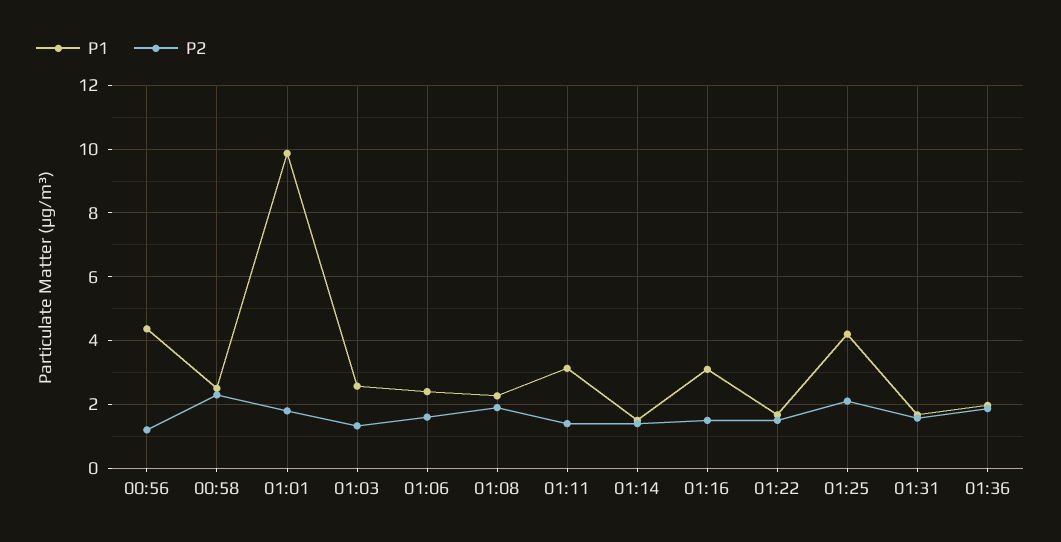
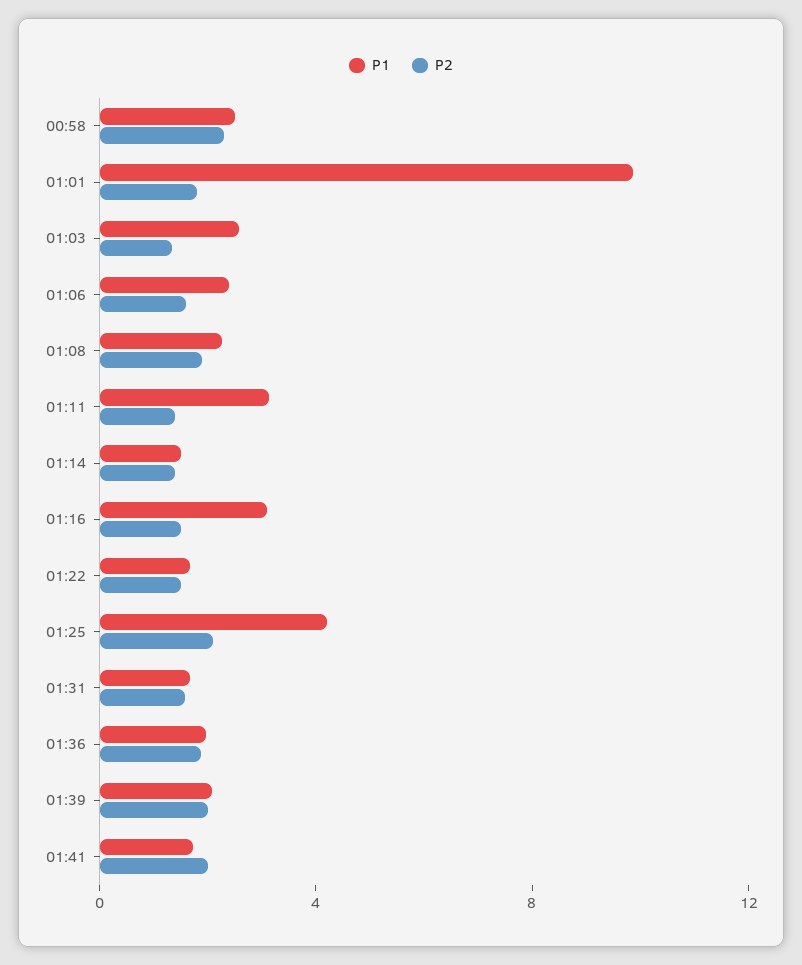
P1, 00:56: 4.4 -> none
P2, 00:56: 1.2 -> none
P1, 01:39: none -> 2
P2, 01:39: none -> 2
P1, 01:41: none -> 2
P2, 01:41: none -> 2

